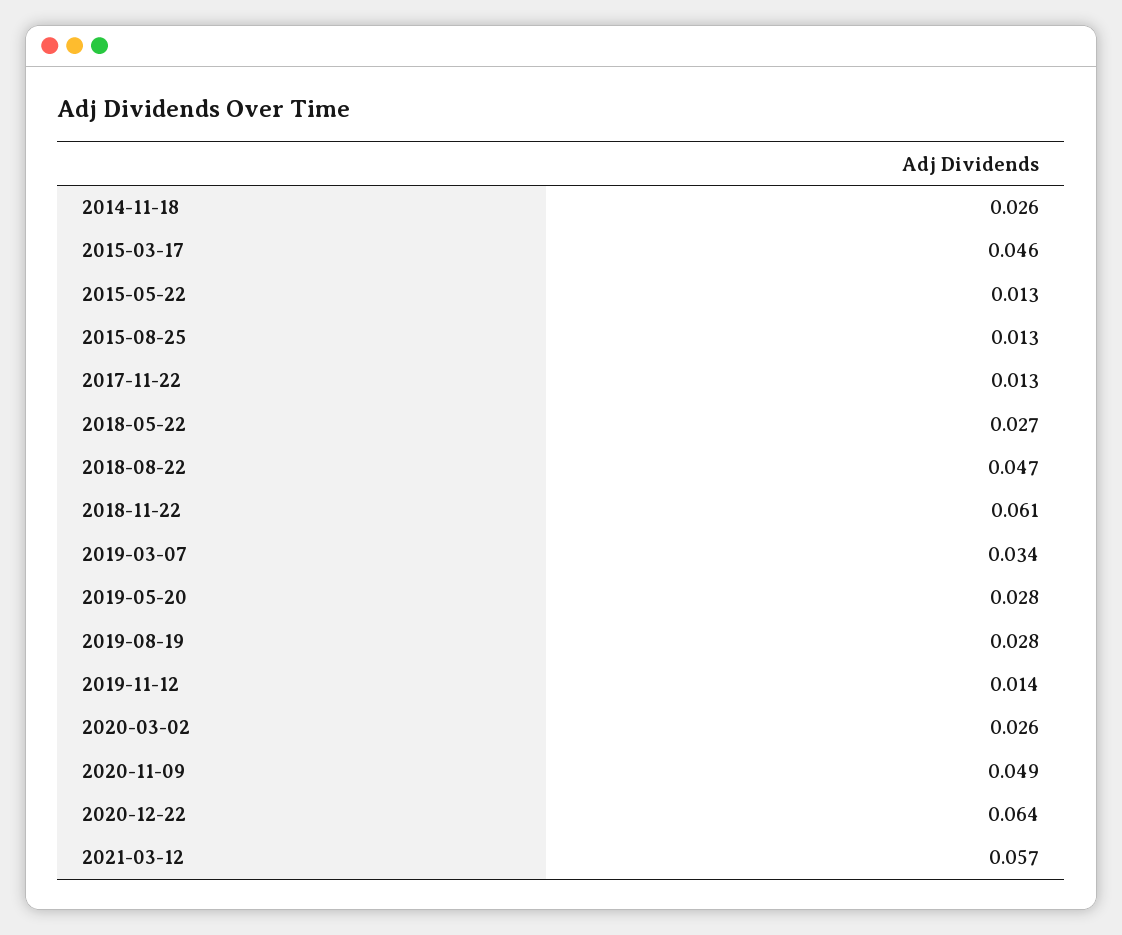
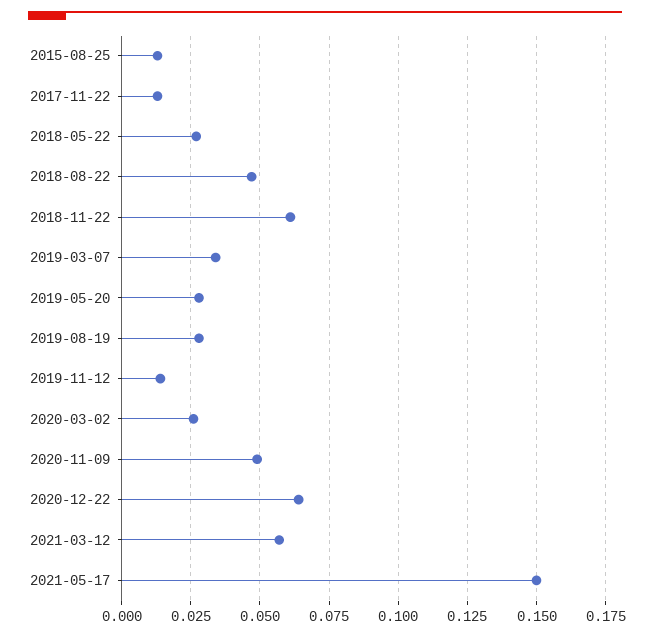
2014-11-18: 0.026 -> none
2015-03-17: 0.046 -> none
2015-05-22: 0.013 -> none
2021-05-17: none -> 0.15

